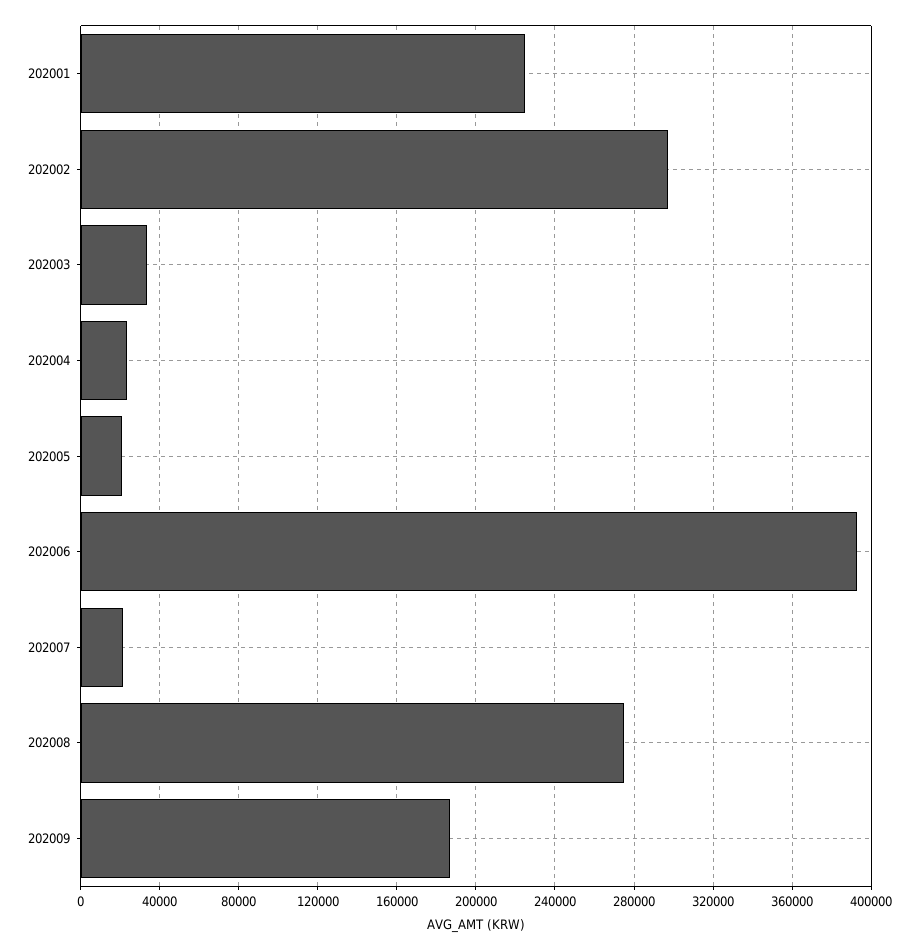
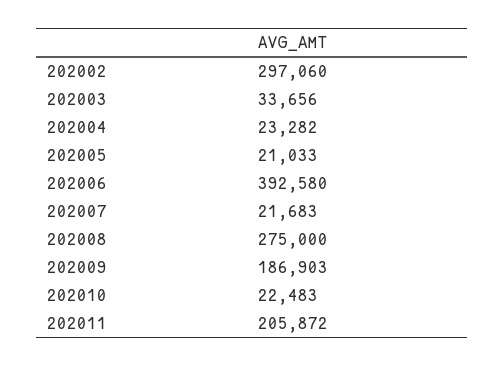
202001: 225000 -> none
202010: none -> 22483
202011: none -> 205872

